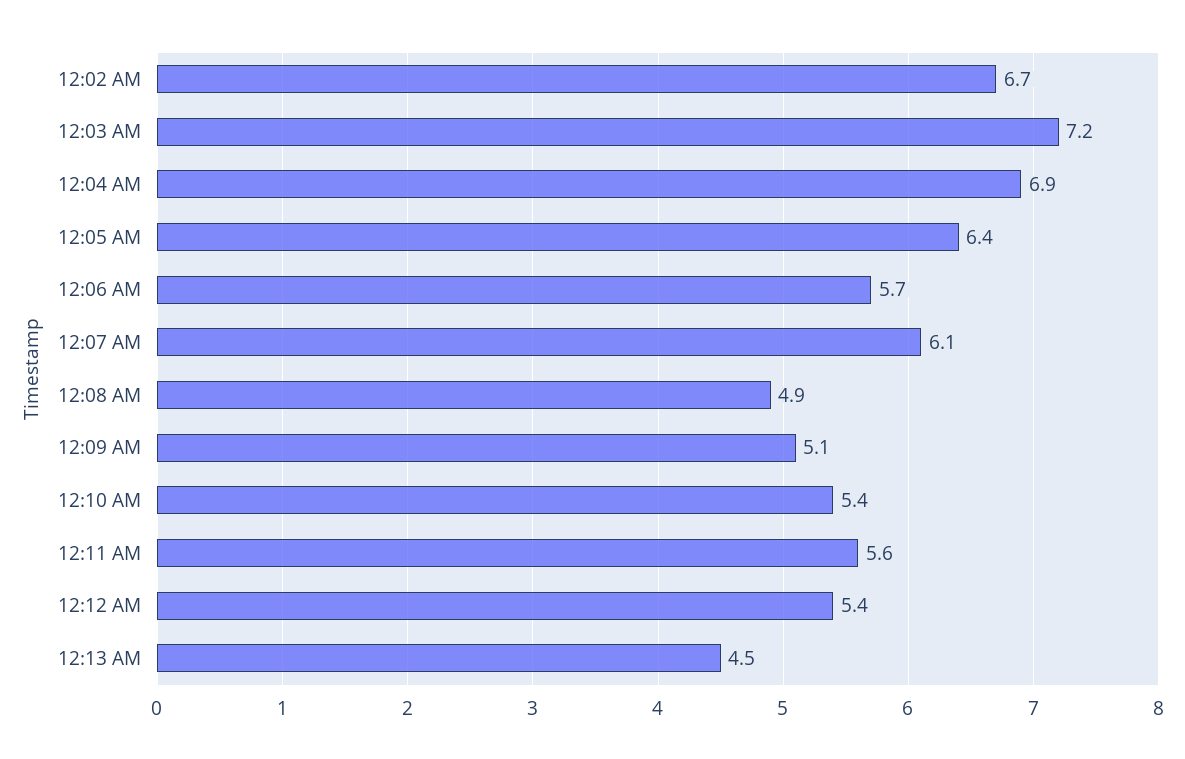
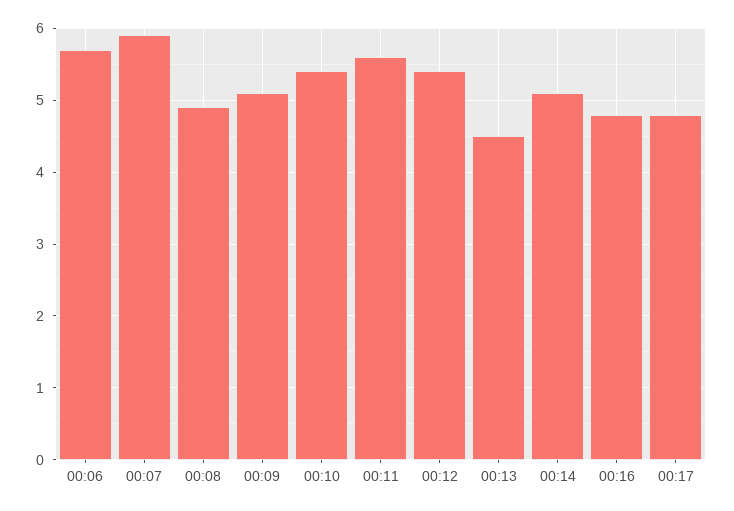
12:02 AM: 6.7 -> none
12:03 AM: 7.2 -> none
12:04 AM: 6.9 -> none
12:05 AM: 6.4 -> none
12:07 AM: 6.1 -> 5.9
00:14: none -> 5.1
00:16: none -> 4.8
00:17: none -> 4.8

